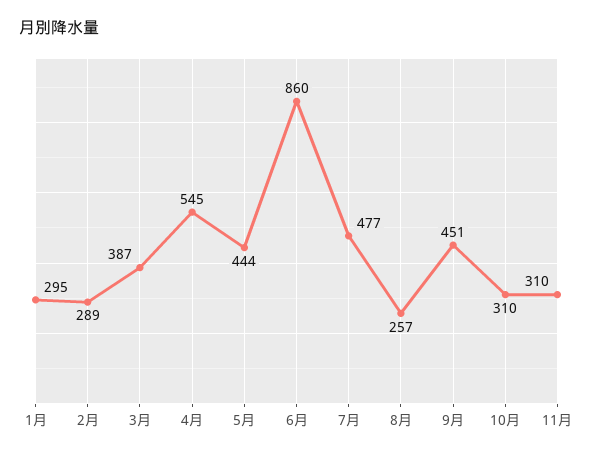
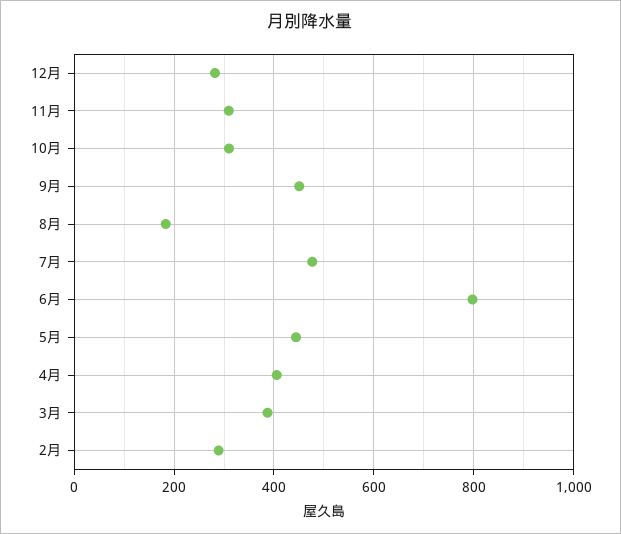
1月: 295 -> none
4月: 545 -> 400
6月: 860 -> 800
8月: 257 -> 180
12月: none -> 280

